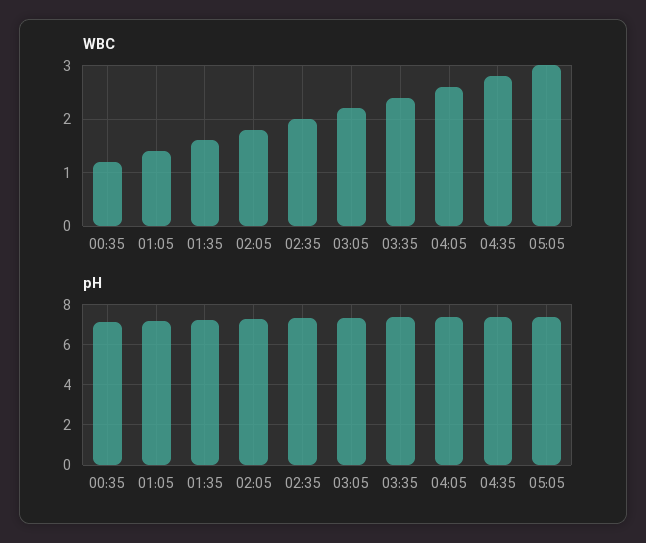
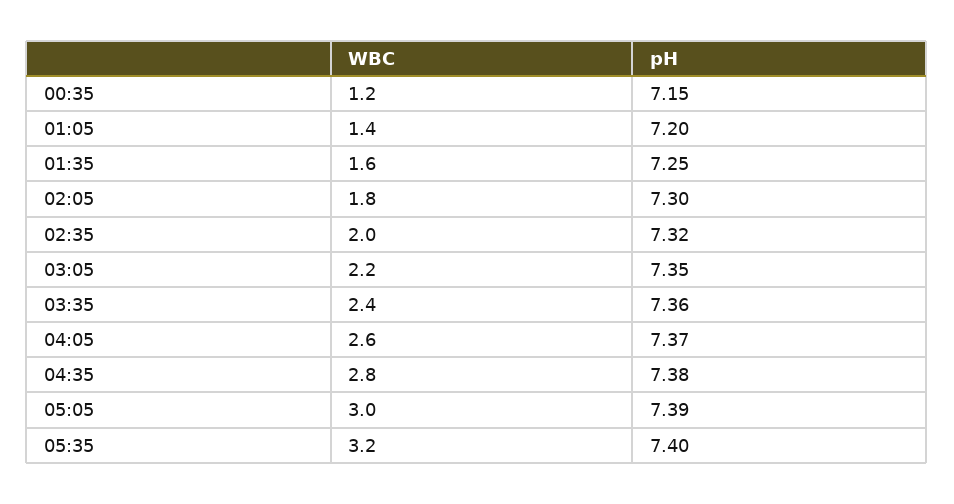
WBC, 05:35: none -> 3.2
pH, 05:35: none -> 7.4

